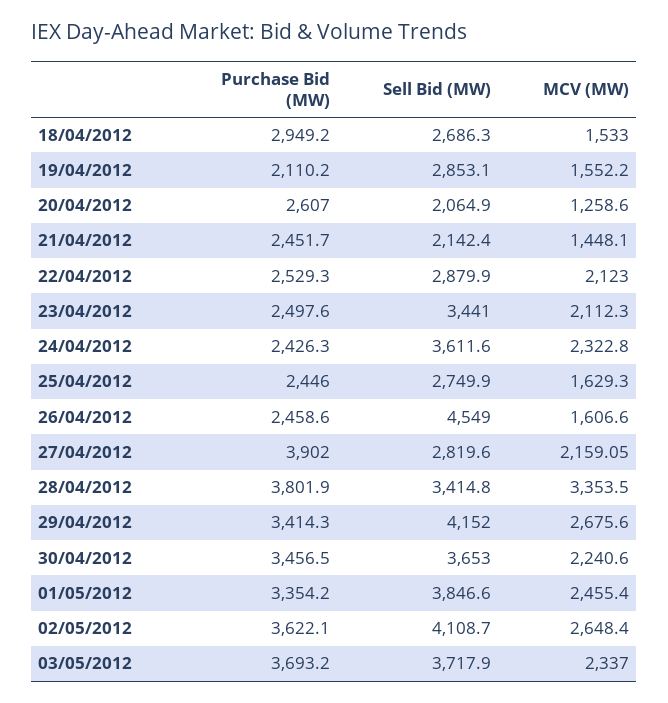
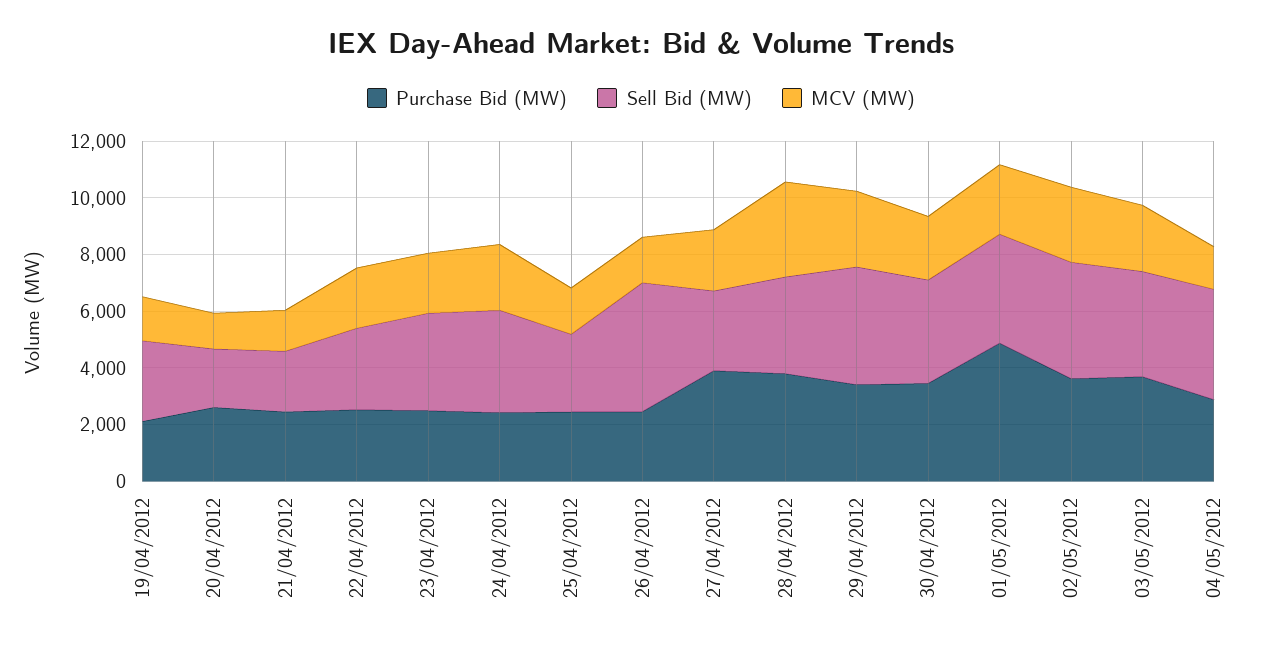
Purchase Bid (MW), 18/04/2012: 2949.2 -> none
Sell Bid (MW), 18/04/2012: 2686.3 -> none
MCV (MW), 18/04/2012: 1533 -> none
Purchase Bid (MW), 01/05/2012: 3354.2 -> 5000
Purchase Bid (MW), 04/05/2012: none -> 3000
Sell Bid (MW), 04/05/2012: none -> 4000
MCV (MW), 04/05/2012: none -> 1500

